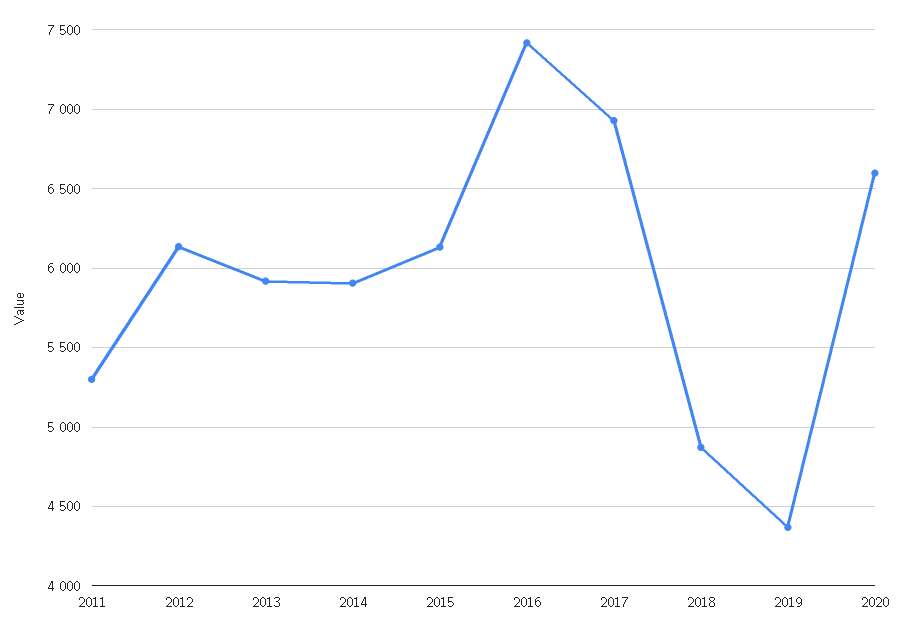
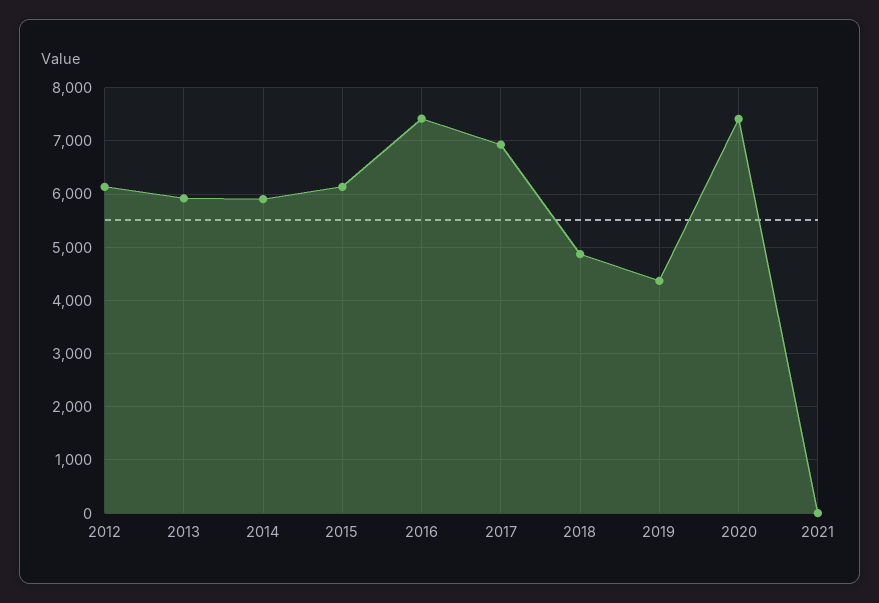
2011: 5300 -> none
2020: 6600 -> 7400
2021: none -> 0

